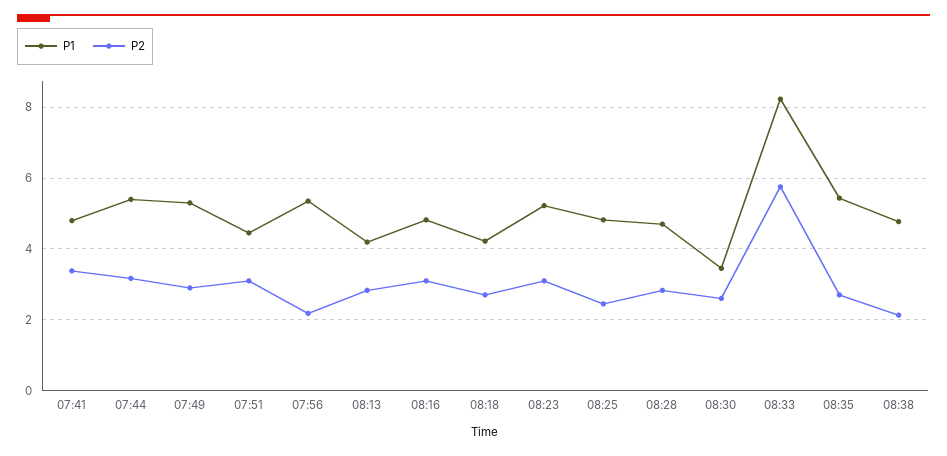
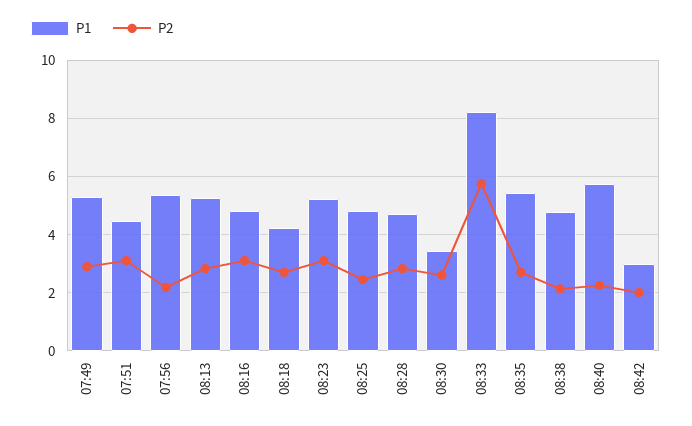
P1, 07:41: 4.8 -> none
P2, 07:41: 3.4 -> none
P1, 07:44: 5.4 -> none
P2, 07:44: 3.2 -> none
P1, 08:13: 4.2 -> 5.25
P1, 08:40: none -> 5.75
P2, 08:40: none -> 2.25
P1, 08:42: none -> 3
P2, 08:42: none -> 2

